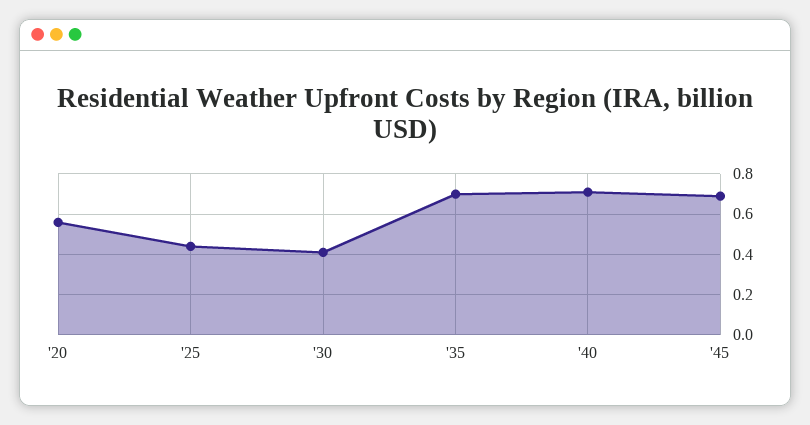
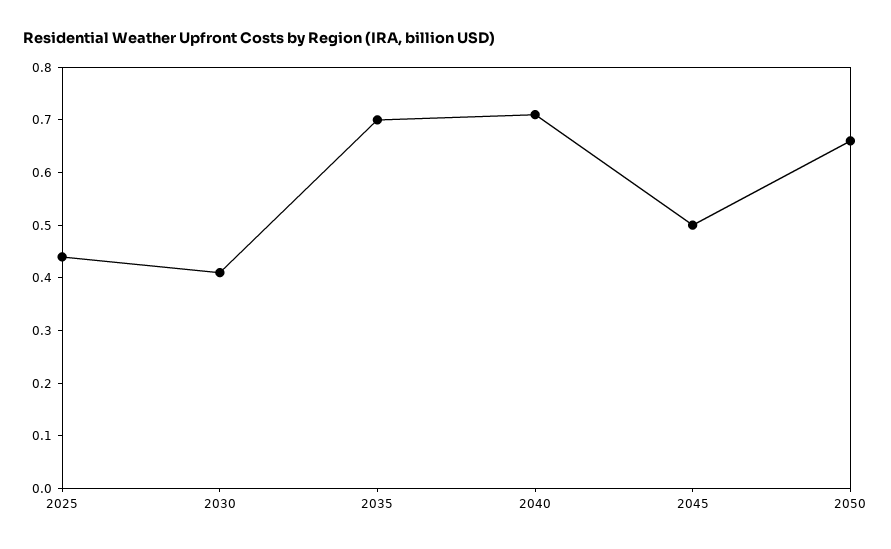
'20: 0.55 -> none
'45: 0.7 -> 0.5
2050: none -> 0.65

